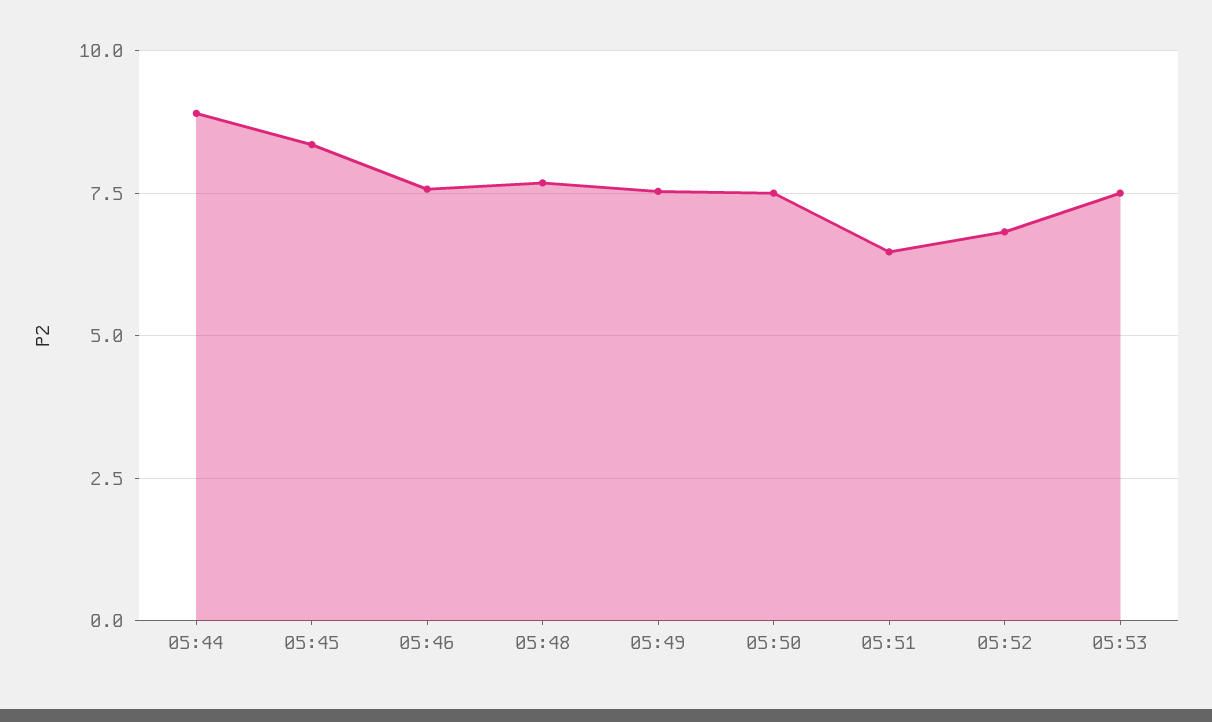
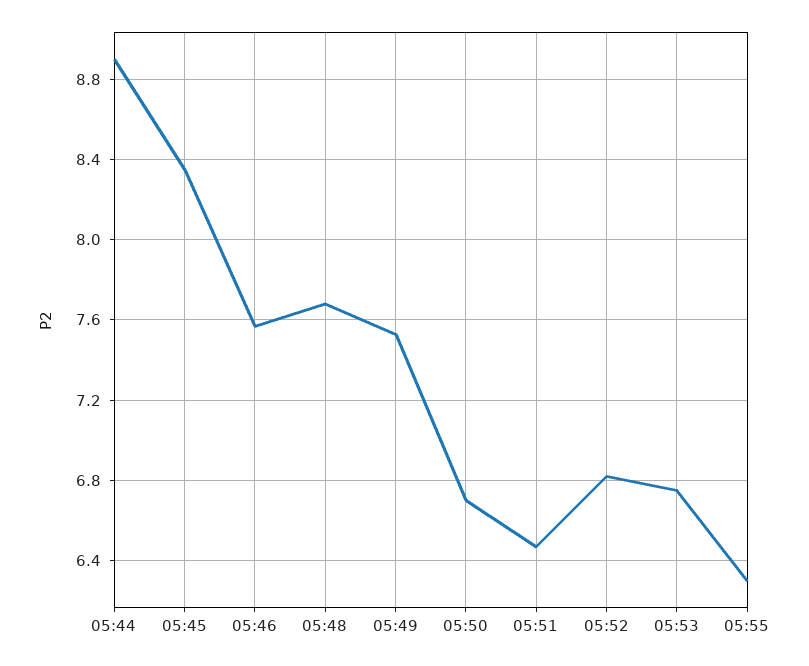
05:50: 7.5 -> 6.7
05:53: 7.5 -> 6.75
05:55: none -> 6.3

